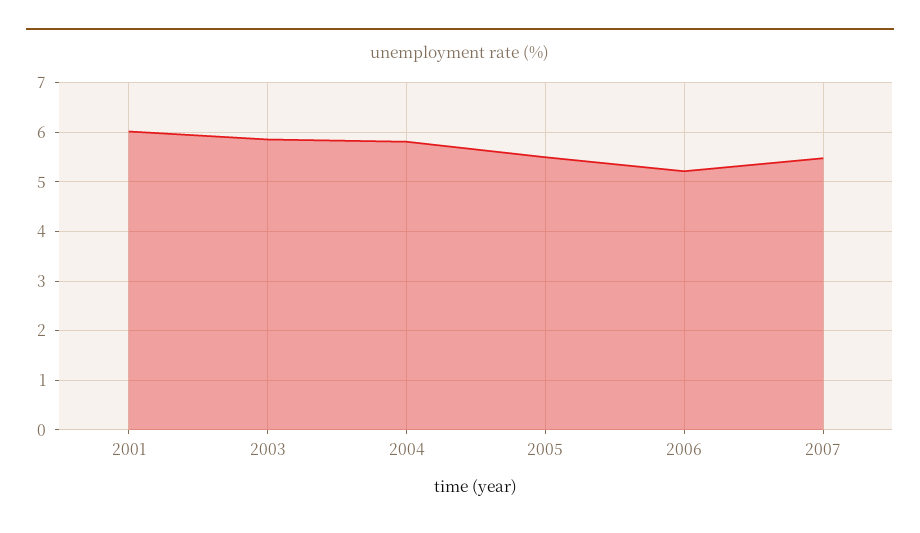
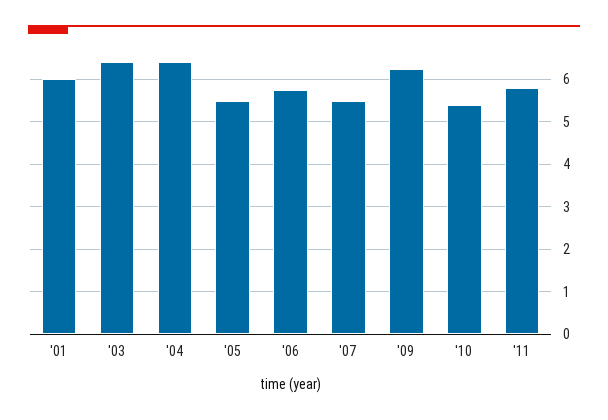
2003: 5.8 -> 6.4
2004: 5.8 -> 6.4
2006: 5.2 -> 5.8
'09: none -> 6.2
'10: none -> 5.4
'11: none -> 5.8

